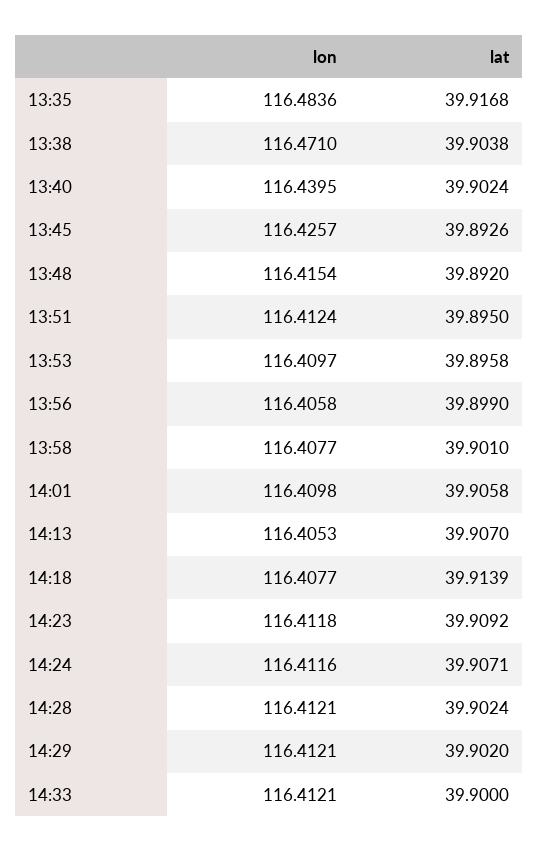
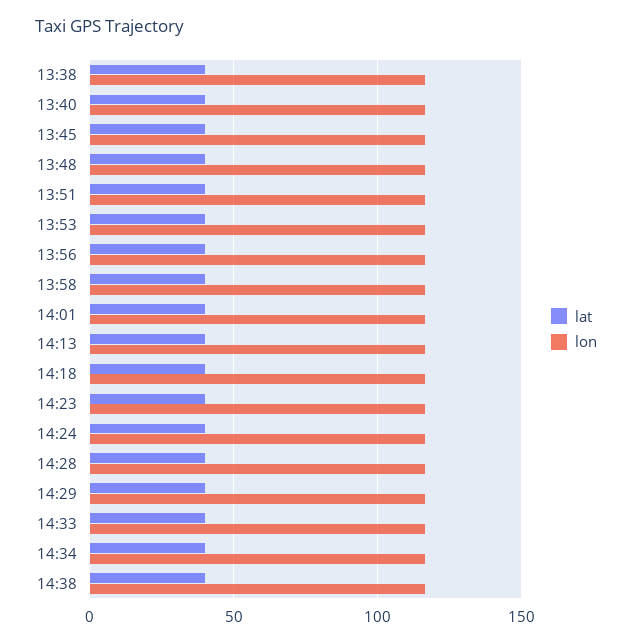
lon, 13:35: 116.4836 -> none
lat, 13:35: 39.9168 -> none
lat, 14:34: none -> 40
lon, 14:34: none -> 115
lat, 14:38: none -> 40
lon, 14:38: none -> 115

